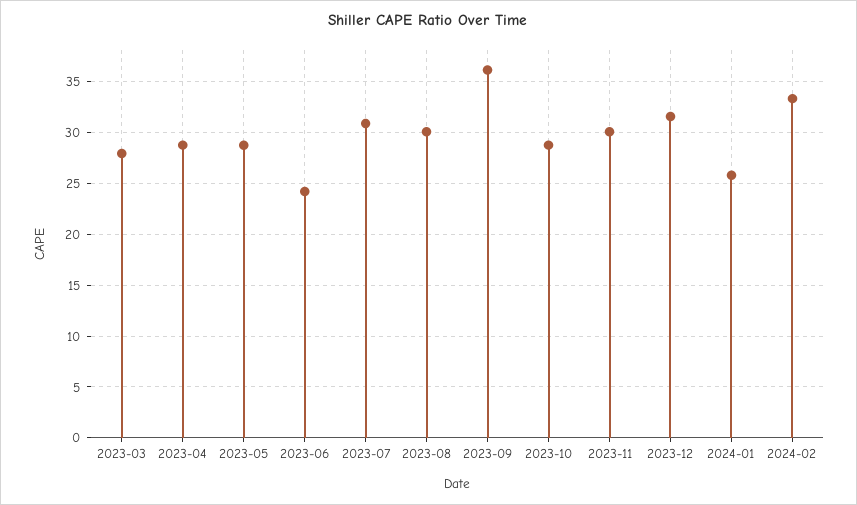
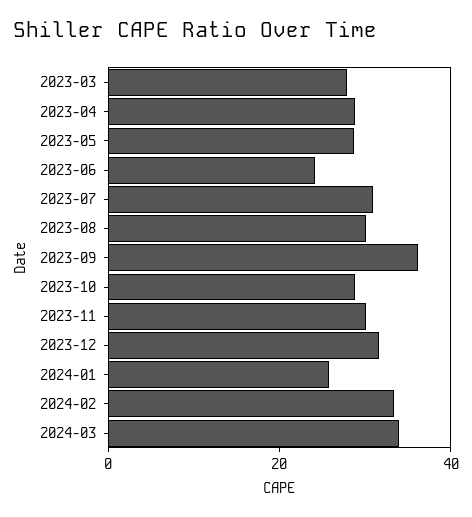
2024-03: none -> 35

